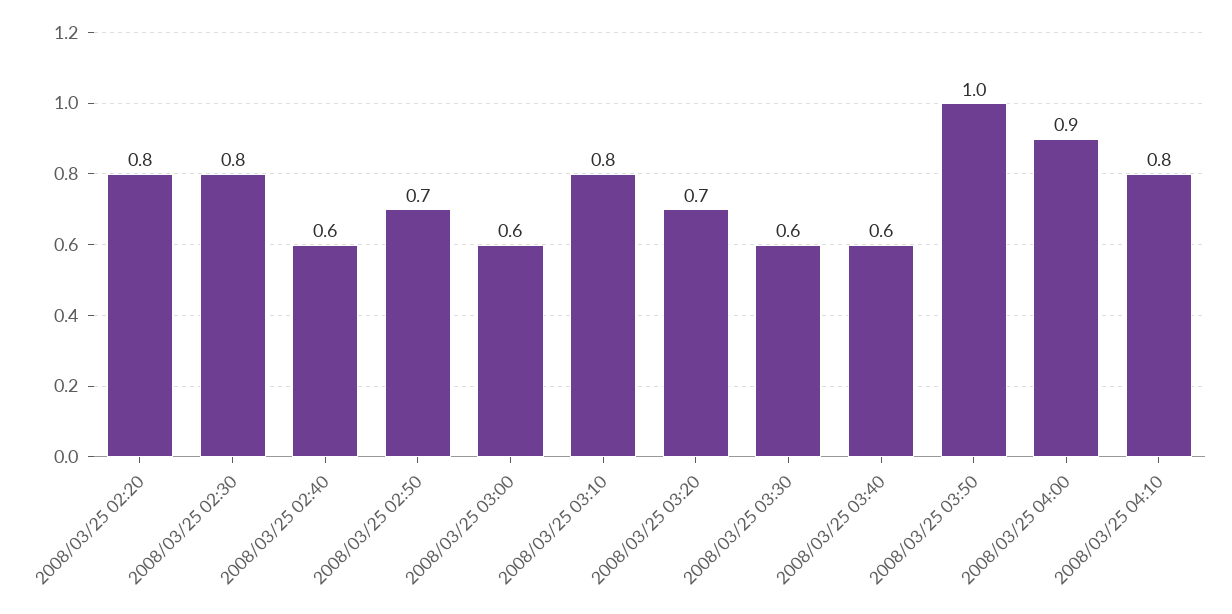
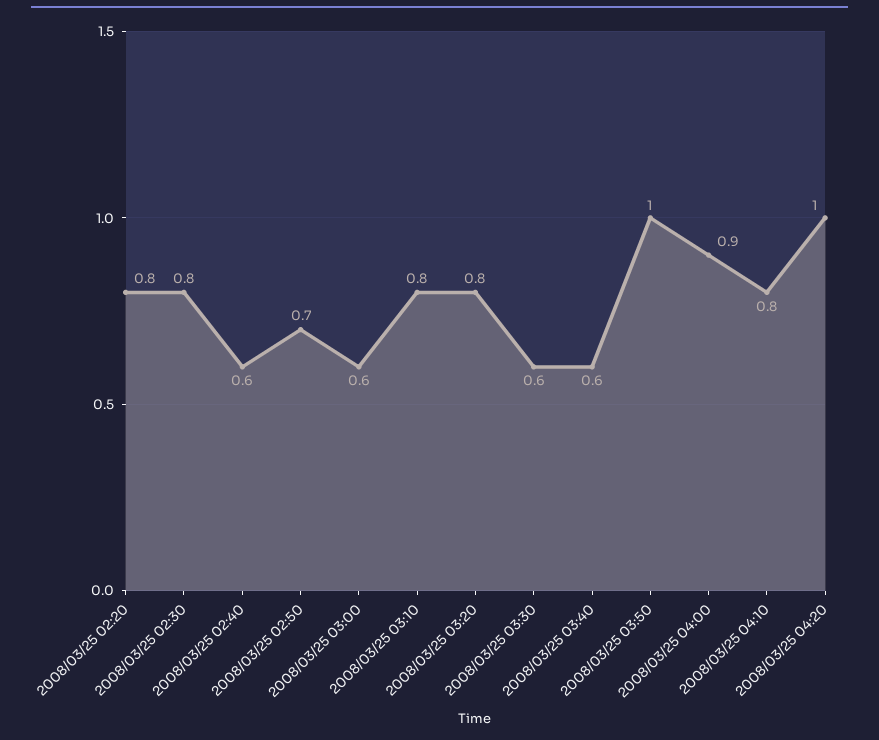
2008/03/25 03:20: 0.7 -> 0.8
2008/03/25 04:20: none -> 1

